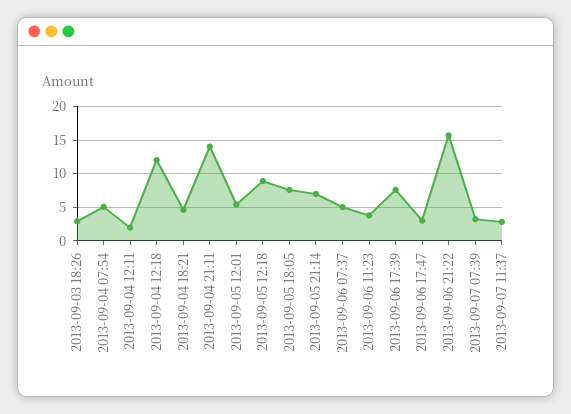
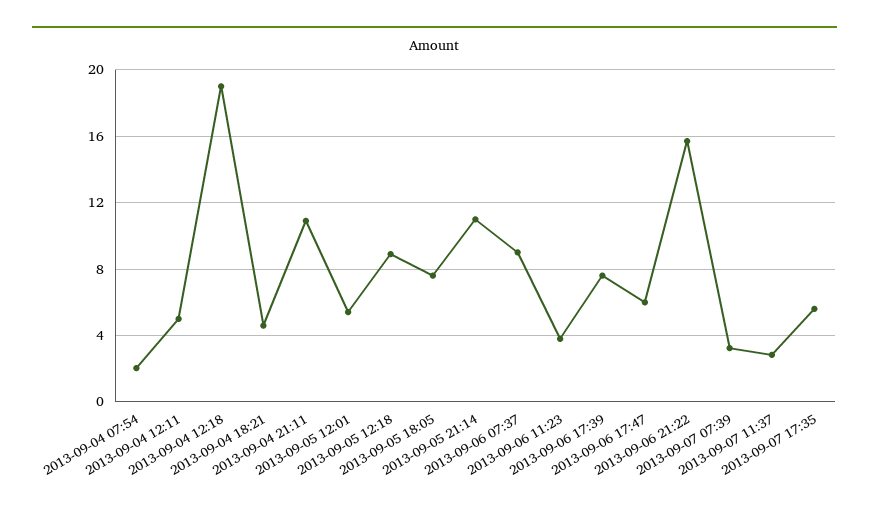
2013-09-03 18:26: 3 -> none
2013-09-04 07:54: 5 -> 2
2013-09-04 12:11: 2 -> 5
2013-09-04 12:18: 12 -> 19
2013-09-04 21:11: 14 -> 11
2013-09-05 21:14: 7 -> 11
2013-09-06 07:37: 5 -> 9
2013-09-06 17:47: 3 -> 6
2013-09-07 17:35: none -> 5.5

